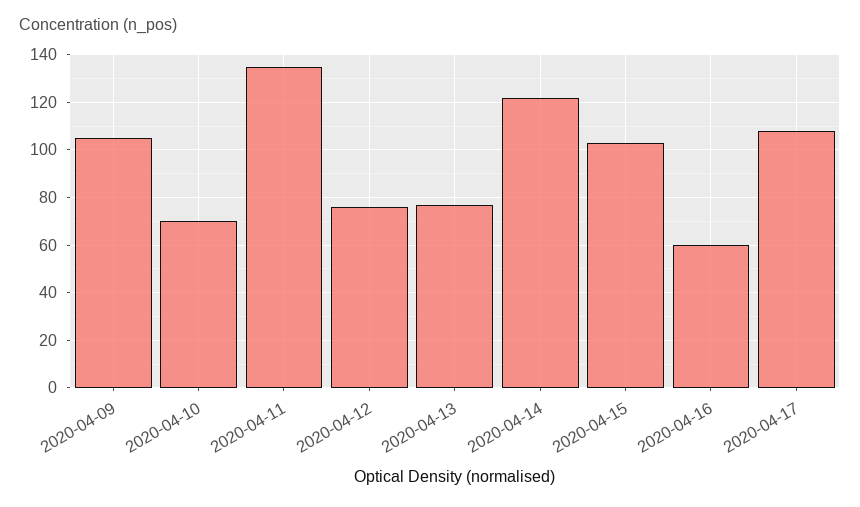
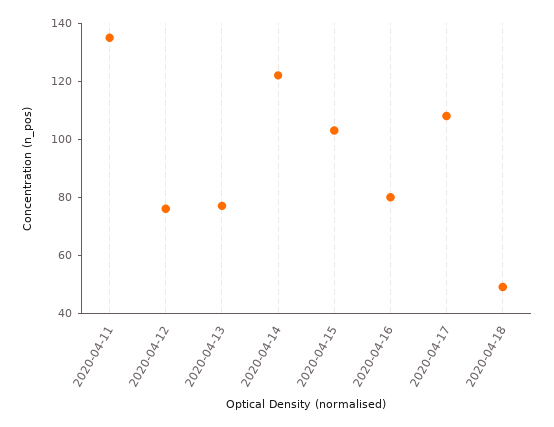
2020-04-09: 105 -> none
2020-04-10: 70 -> none
2020-04-16: 60 -> 80
2020-04-18: none -> 50

